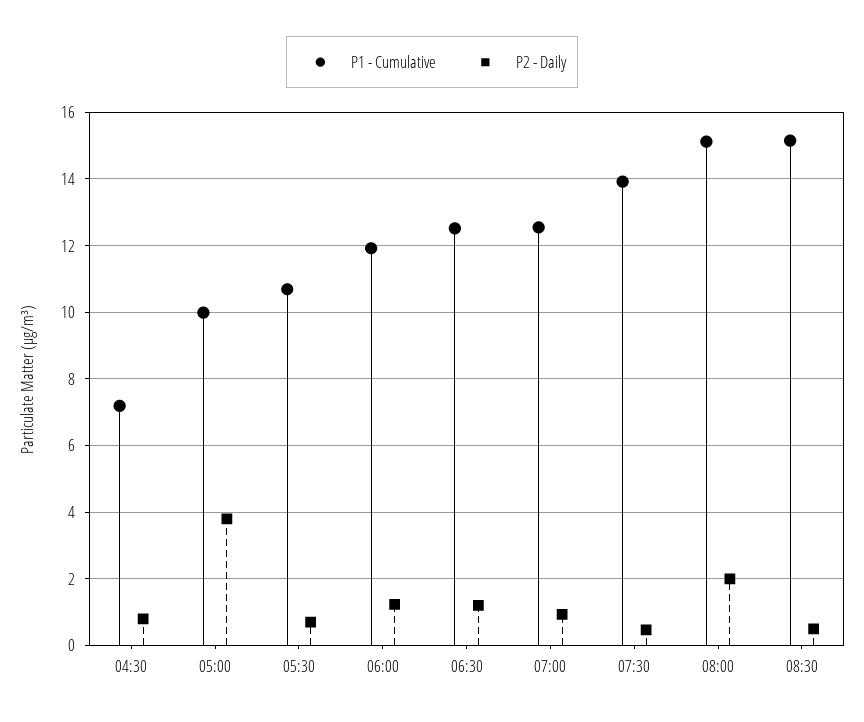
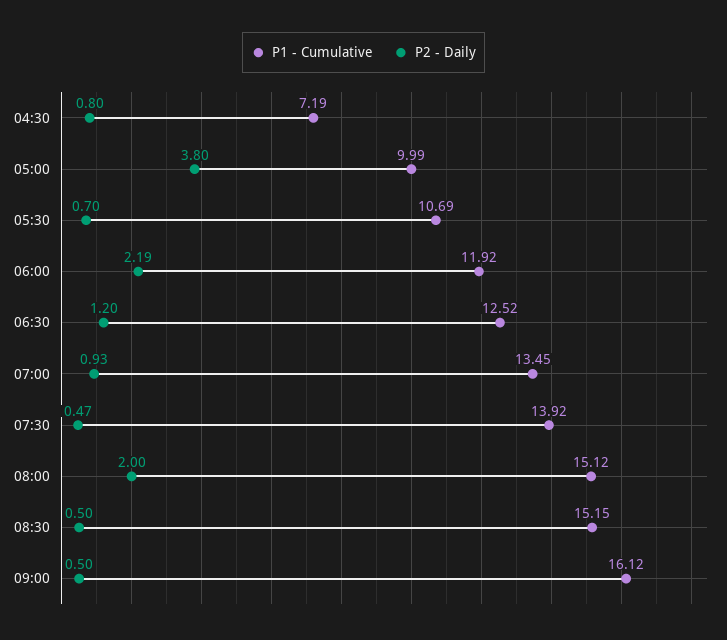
P2 - Daily, 06:00: 1.2 -> 2.19
P1 - Cumulative, 07:00: 12.6 -> 13.45
P1 - Cumulative, 09:00: none -> 16.12
P2 - Daily, 09:00: none -> 0.5

